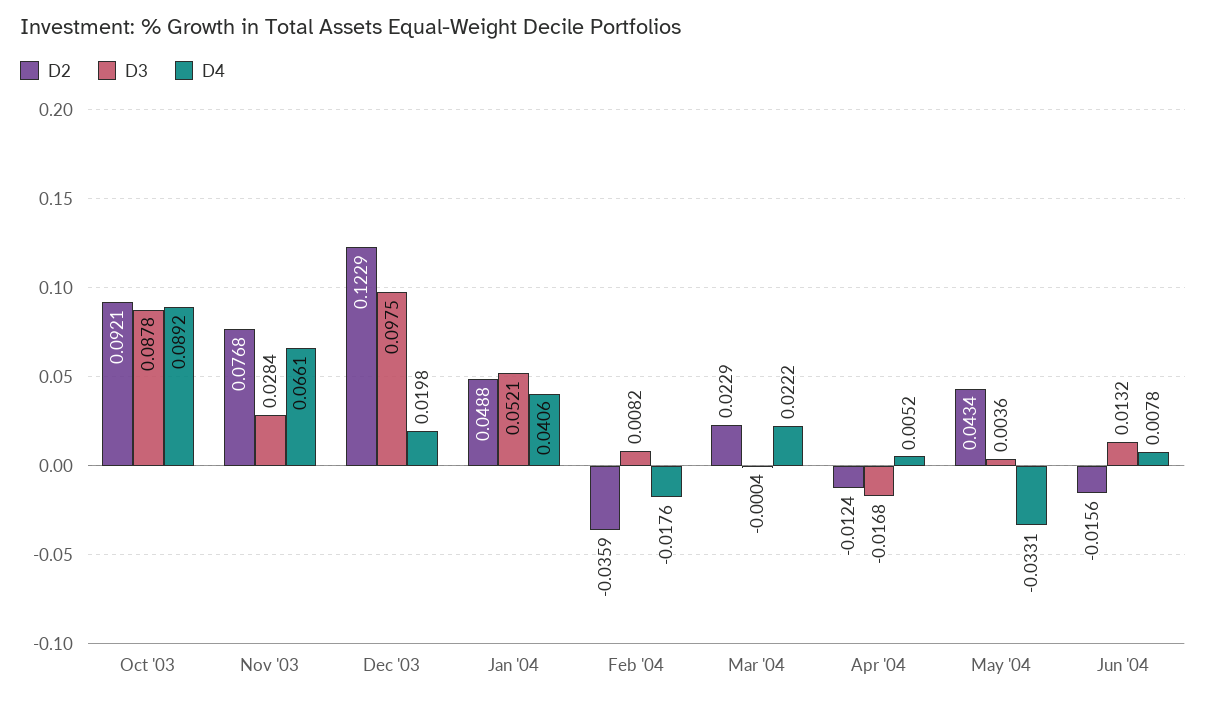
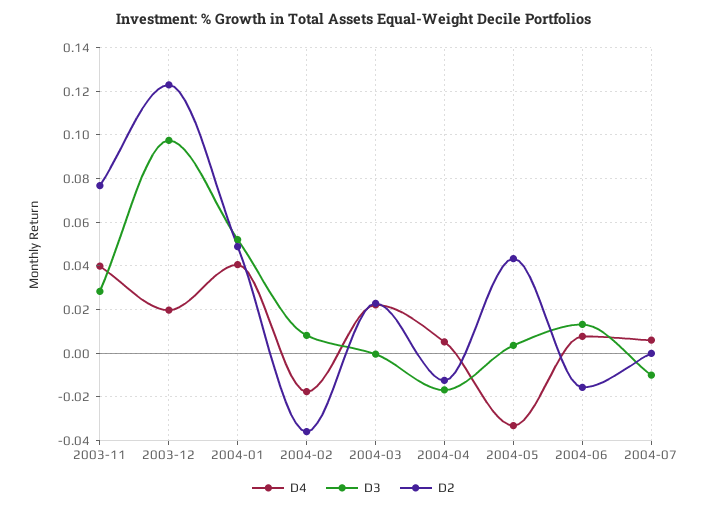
D2, Oct '03: 0.0921 -> none
D3, Oct '03: 0.0878 -> none
D4, Oct '03: 0.0892 -> none
D4, Nov '03: 0.0661 -> 0.04
D4, 2004-07: none -> 0.005
D3, 2004-07: none -> -0.01
D2, 2004-07: none -> 0

